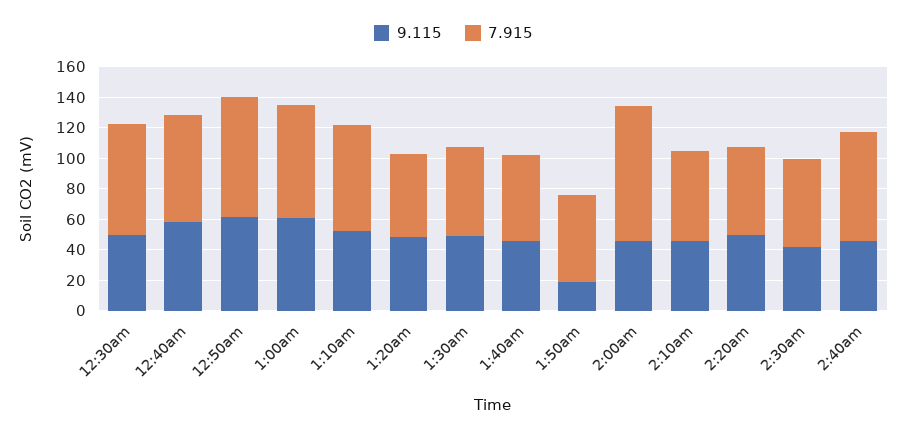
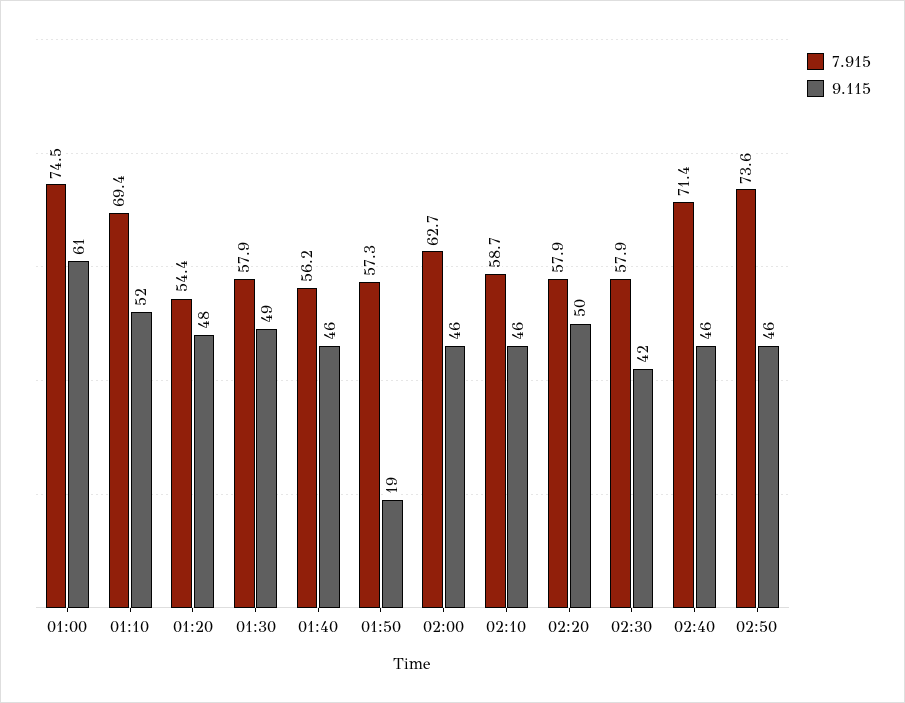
9.115, 12:30am: 50 -> none
7.915, 12:30am: 70 -> none
9.115, 12:40am: 60 -> none
7.915, 12:40am: 70 -> none
9.115, 12:50am: 60 -> none
7.915, 12:50am: 80 -> none
7.915, 2:00am: 90 -> 62.7
7.915, 02:50: none -> 73.6
9.115, 02:50: none -> 46

